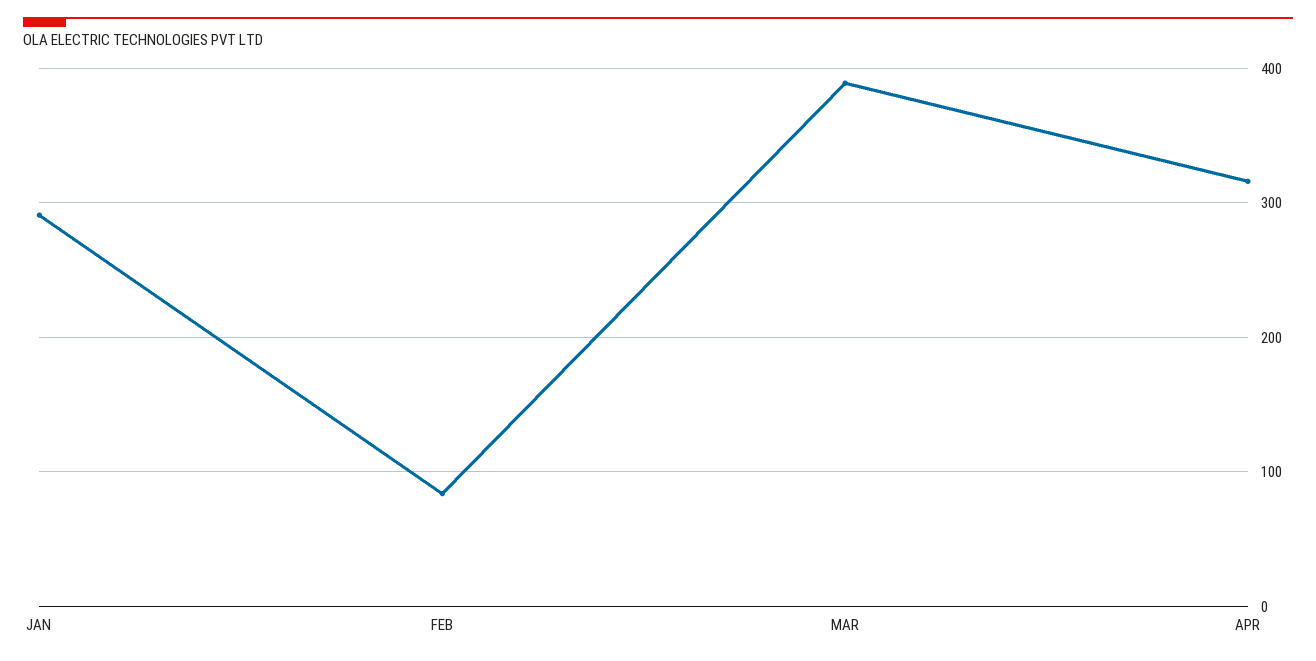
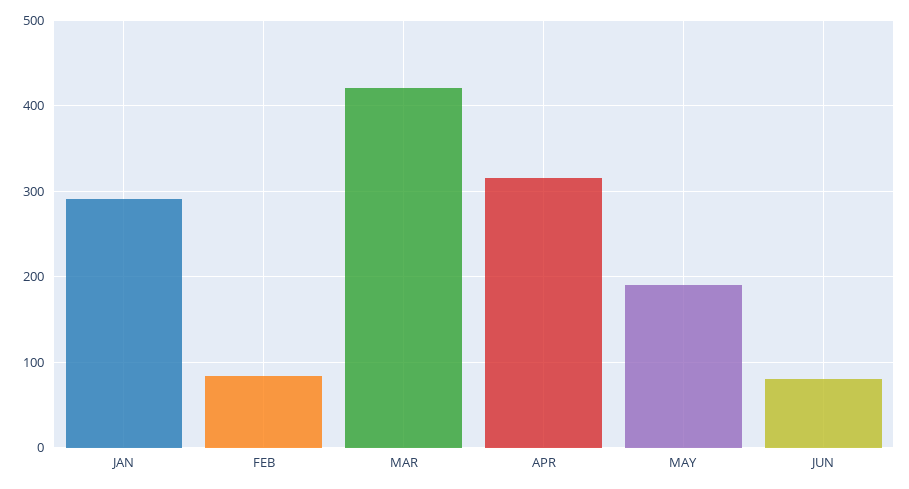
MAR: 390 -> 420
MAY: none -> 190
JUN: none -> 80

